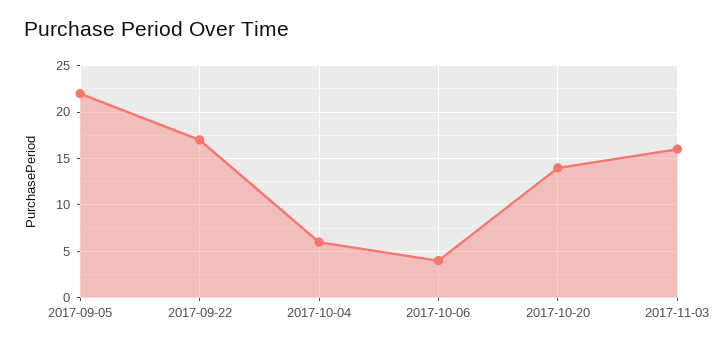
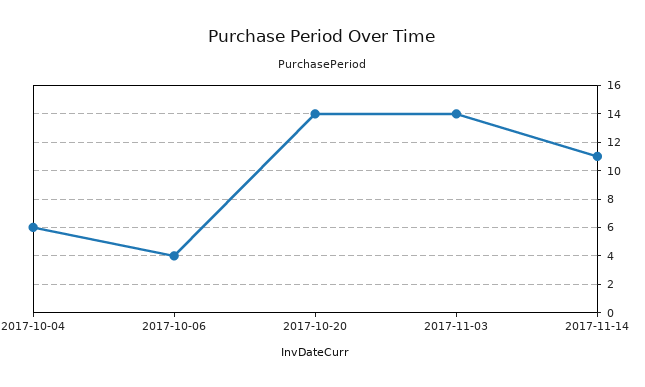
2017-09-05: 22 -> none
2017-09-22: 17 -> none
2017-11-03: 16 -> 14
2017-11-14: none -> 11

